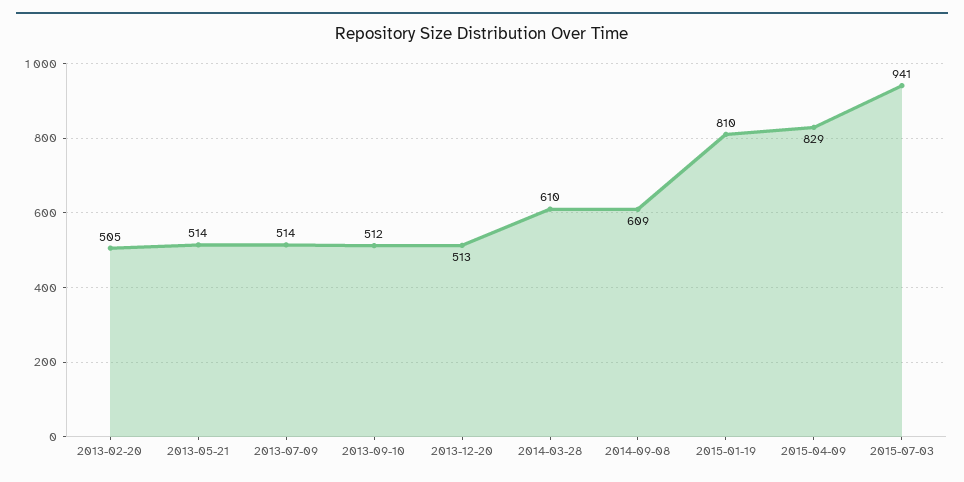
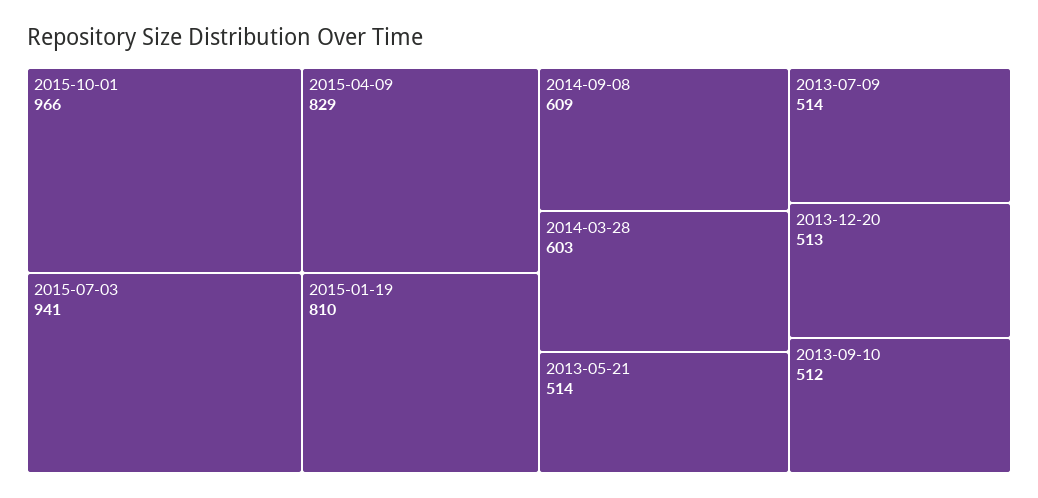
2013-02-20: 505 -> none
2014-03-28: 610 -> 603
2015-10-01: none -> 966

